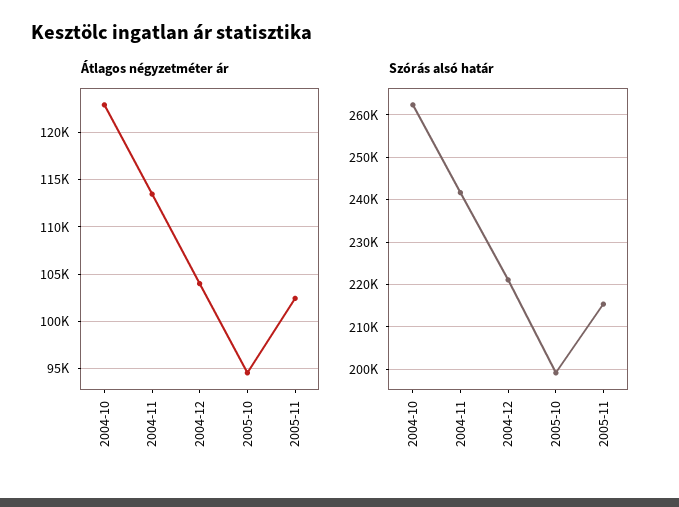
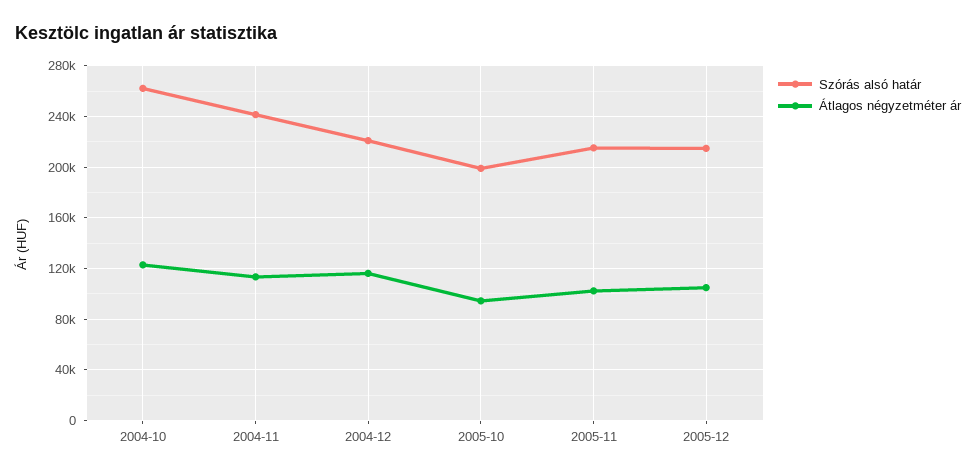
Átlagos négyzetméter ár, 2004-12: 104000 -> 115000
Szórás alsó határ, 2005-12: none -> 215000
Átlagos négyzetméter ár, 2005-12: none -> 105000

